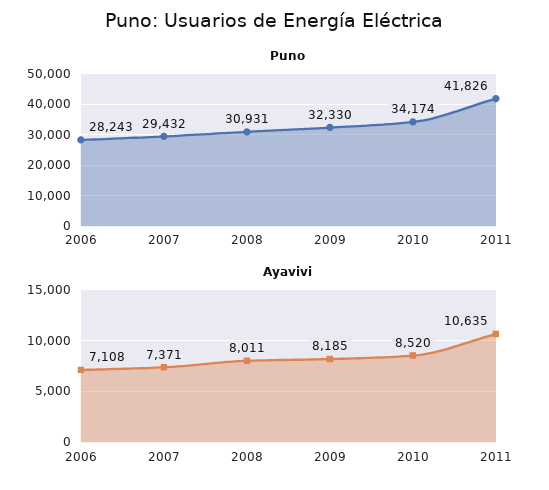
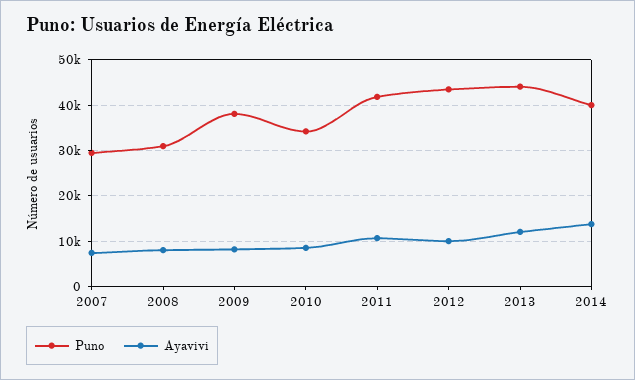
Puno, 2006: 28243 -> none
Puno, 2009: 32330 -> 38000
Ayavivi, 2006: 7108 -> none
Puno, 2012: none -> 44000
Ayavivi, 2012: none -> 10000
Puno, 2013: none -> 44000
Ayavivi, 2013: none -> 12000
Puno, 2014: none -> 40000
Ayavivi, 2014: none -> 14000

